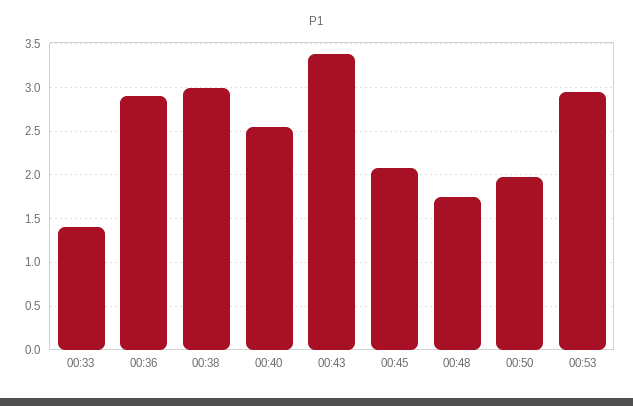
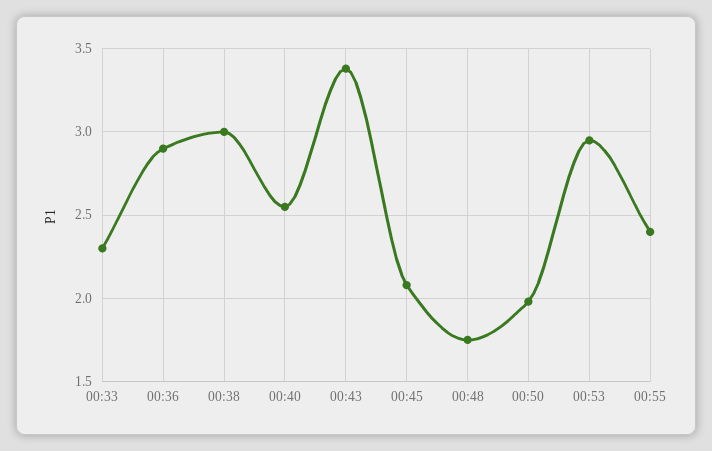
00:33: 1.4 -> 2.3
00:55: none -> 2.4

